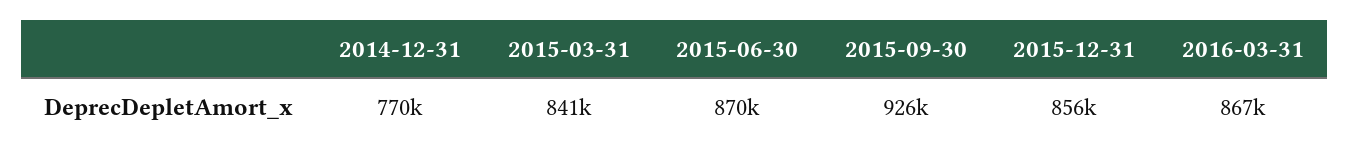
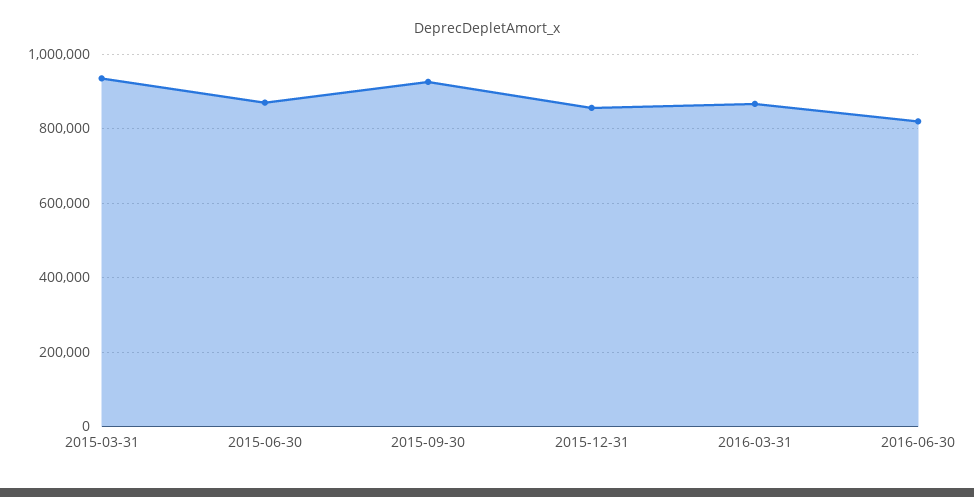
2014-12-31: 770000 -> none
2015-03-31: 841000 -> 940000
2016-06-30: none -> 820000

